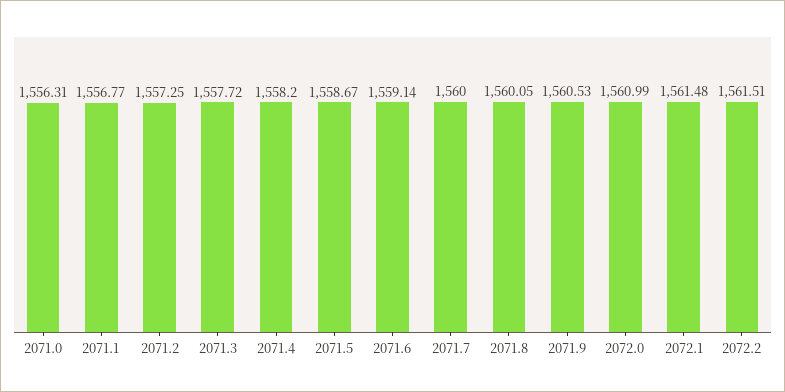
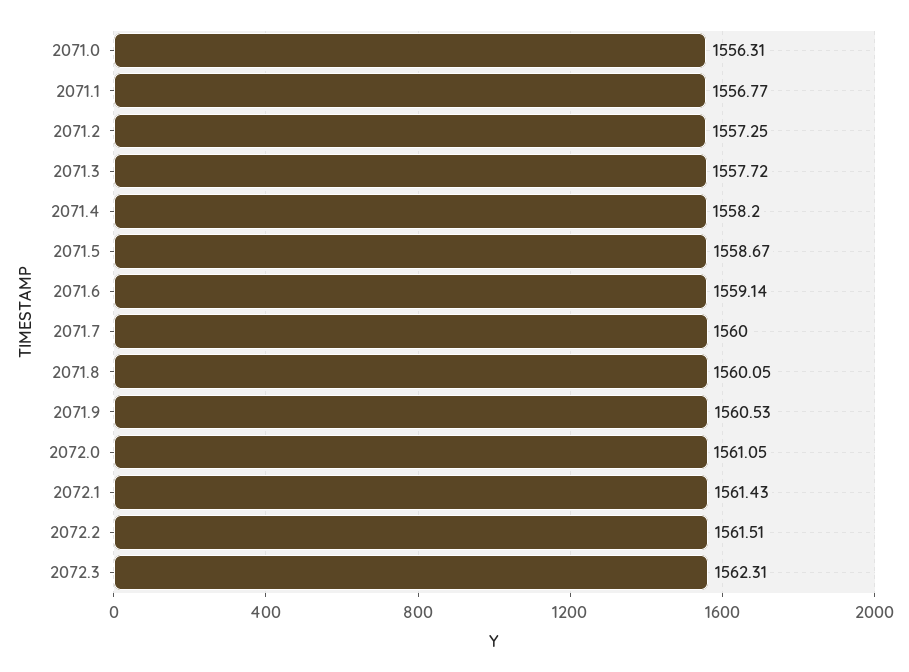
2072.0: 1560.99 -> 1561.05
2072.1: 1561.48 -> 1561.43
2072.3: none -> 1562.31

